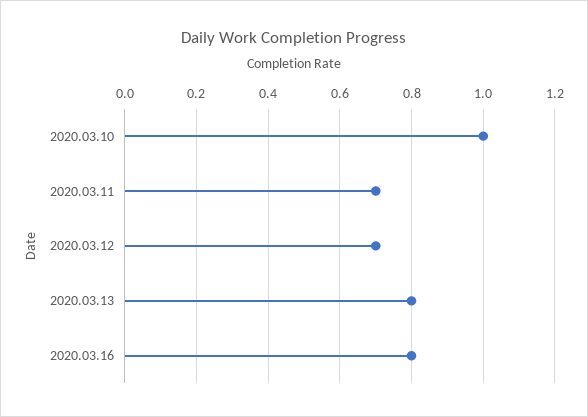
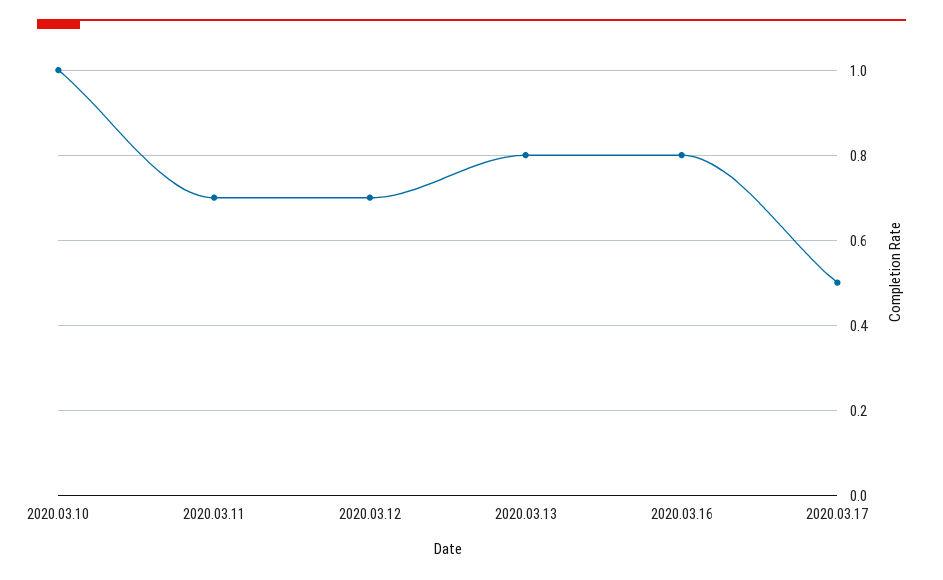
2020.03.17: none -> 0.5

